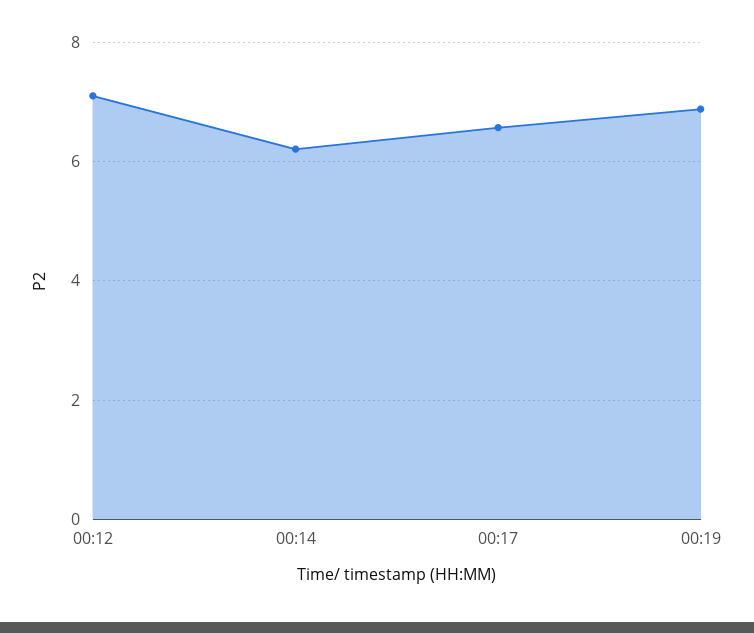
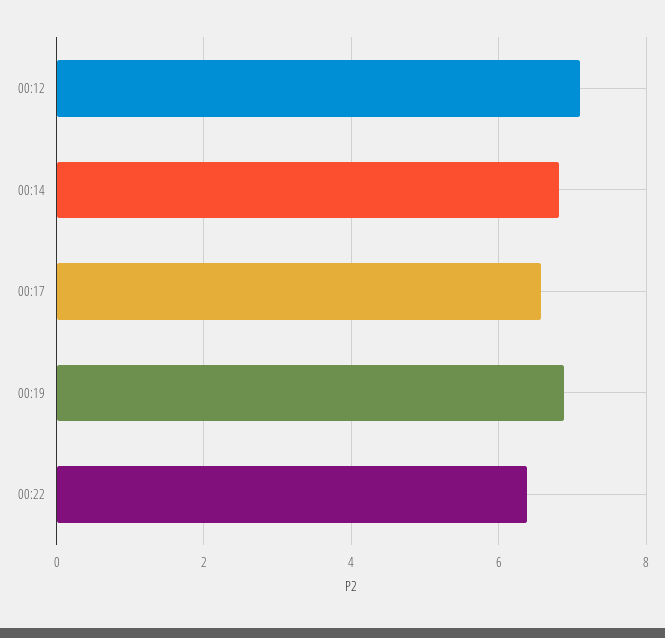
00:14: 6.2 -> 6.8
00:22: none -> 6.4

